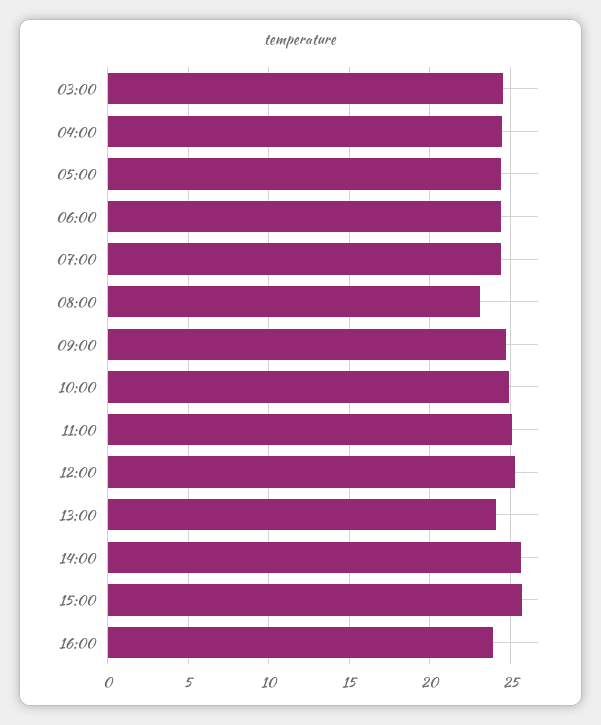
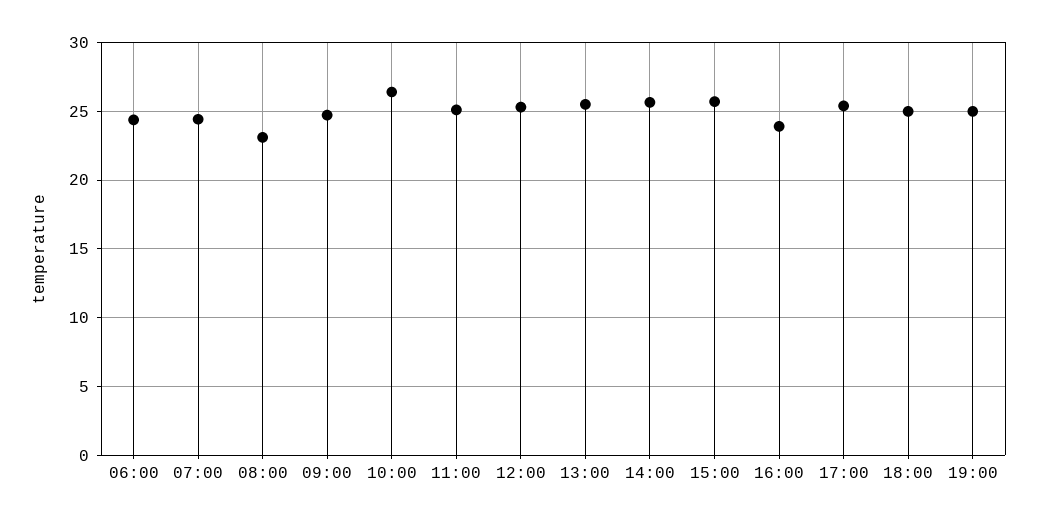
03:00: 24.5 -> none
04:00: 24.5 -> none
05:00: 24.5 -> none
10:00: 25 -> 26.5
13:00: 24 -> 25.5
17:00: none -> 25.5
18:00: none -> 25
19:00: none -> 25

